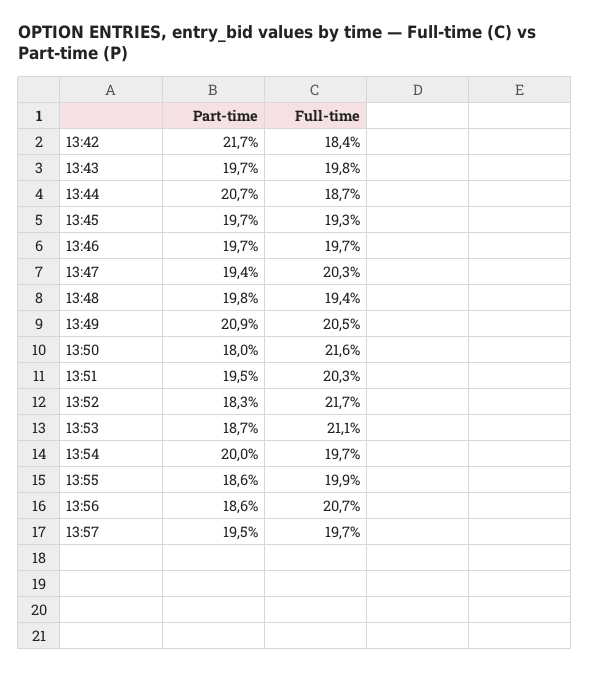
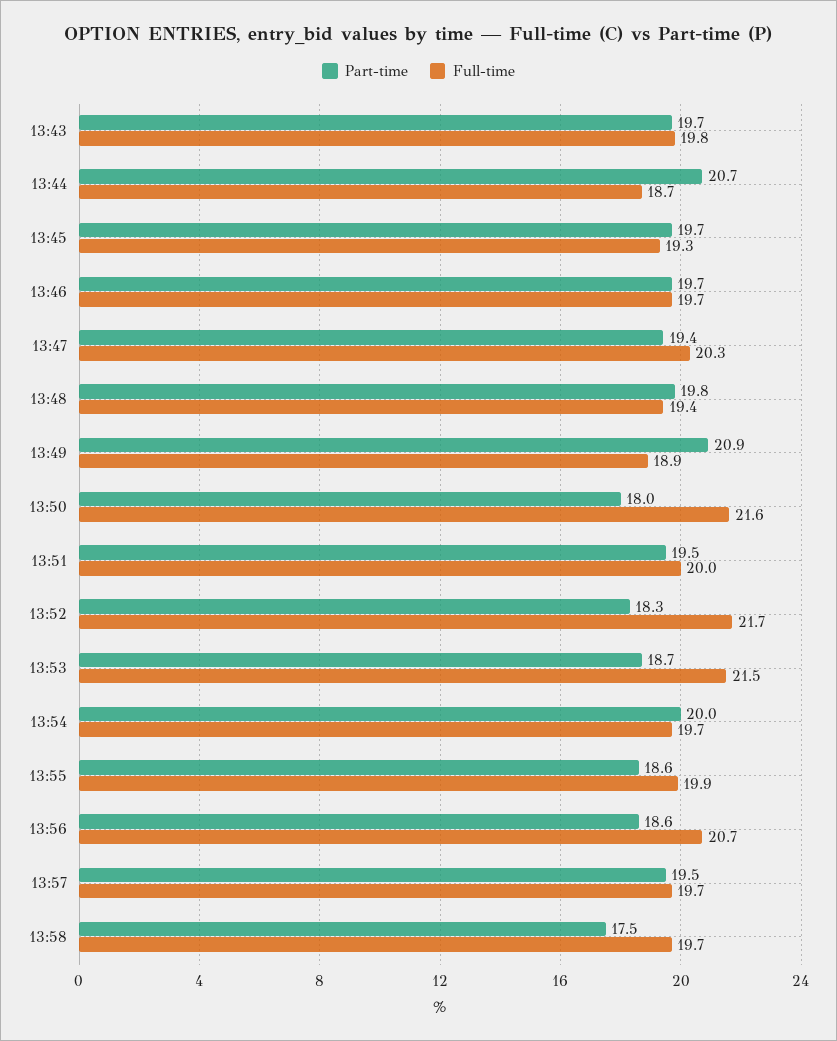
Part-time, 13:42: 21.7 -> none
Full-time, 13:42: 18.4 -> none
Full-time, 13:49: 20.5 -> 18.9
Full-time, 13:51: 20.3 -> 20
Full-time, 13:53: 21.1 -> 21.5
Part-time, 13:58: none -> 17.5
Full-time, 13:58: none -> 19.7

